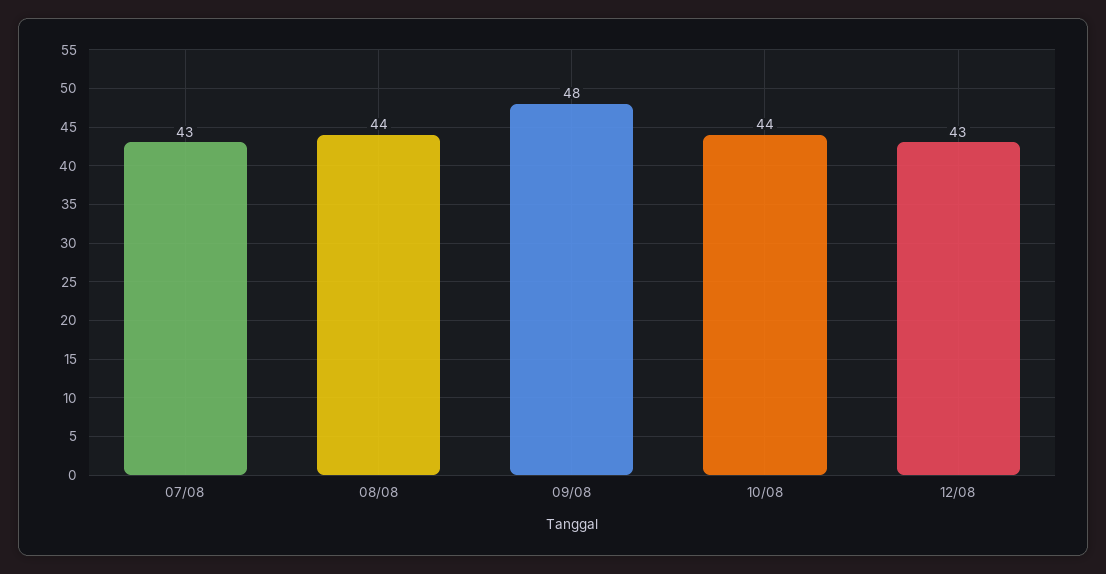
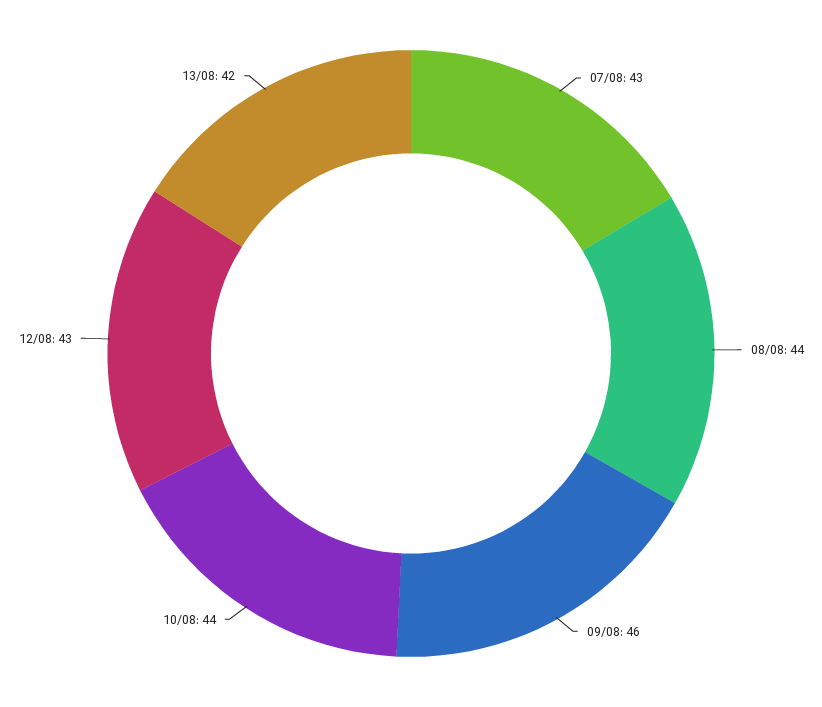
09/08: 48 -> 46
13/08: none -> 42

